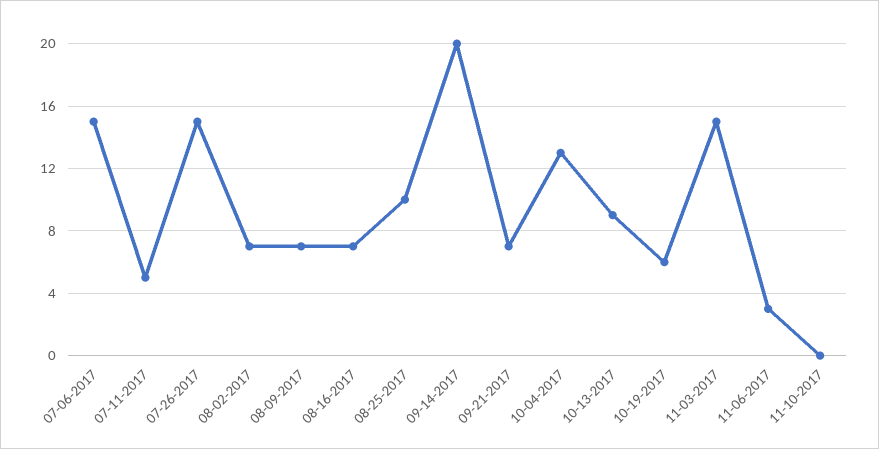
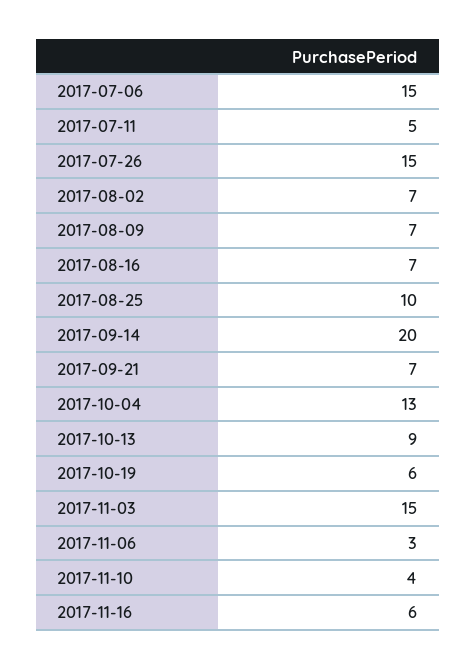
11-10-2017: 0 -> 4
2017-11-16: none -> 6

